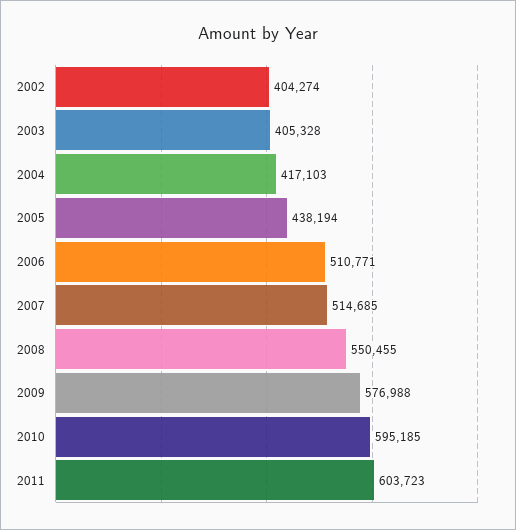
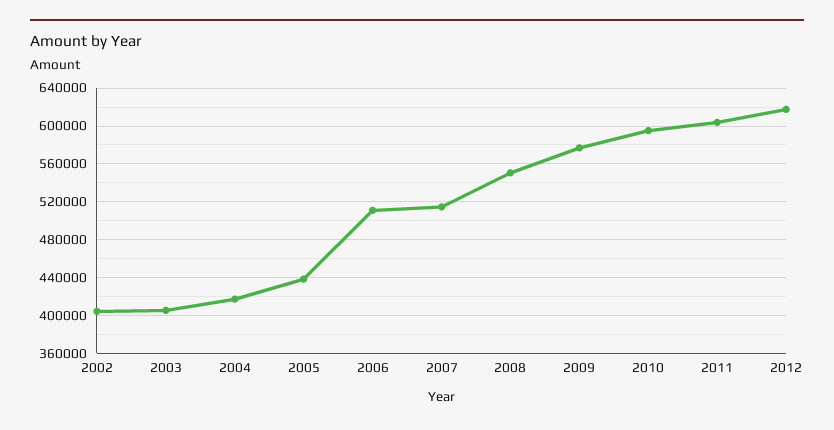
2012: none -> 620000

